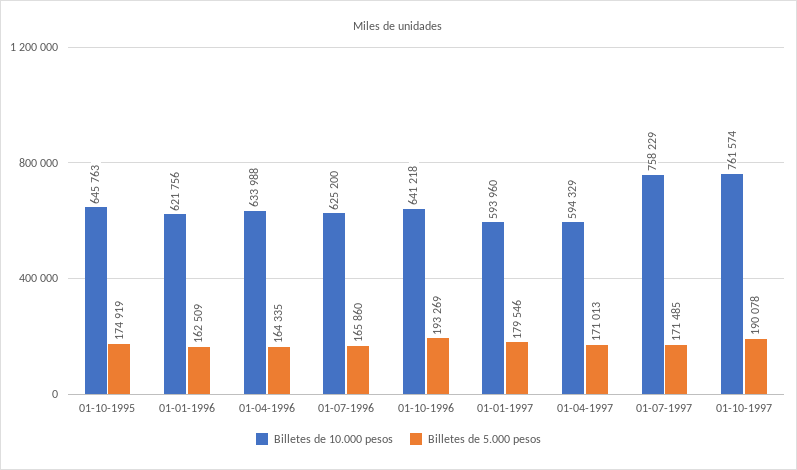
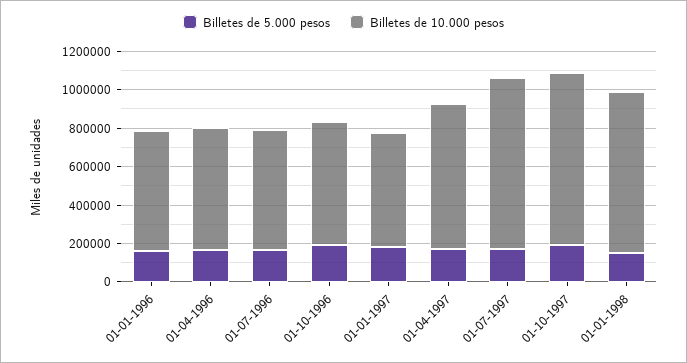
Billetes de 10.000 pesos, 01-10-1995: 645763 -> none
Billetes de 5.000 pesos, 01-10-1995: 174919 -> none
Billetes de 10.000 pesos, 01-04-1997: 594329 -> 750000
Billetes de 10.000 pesos, 01-07-1997: 758229 -> 900000
Billetes de 10.000 pesos, 01-10-1997: 761574 -> 900000
Billetes de 5.000 pesos, 01-01-1998: none -> 150000
Billetes de 10.000 pesos, 01-01-1998: none -> 850000

